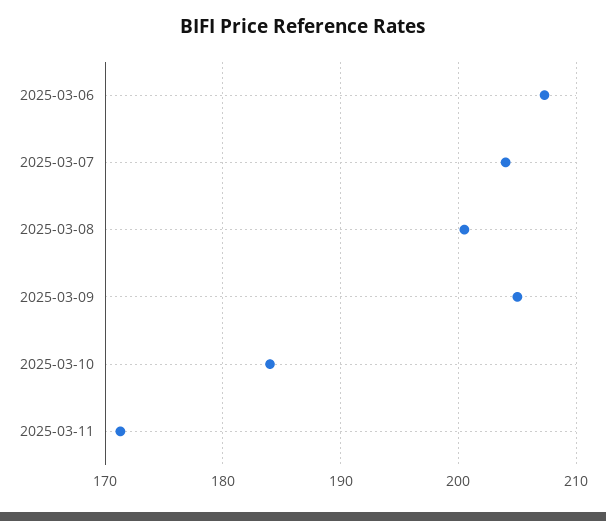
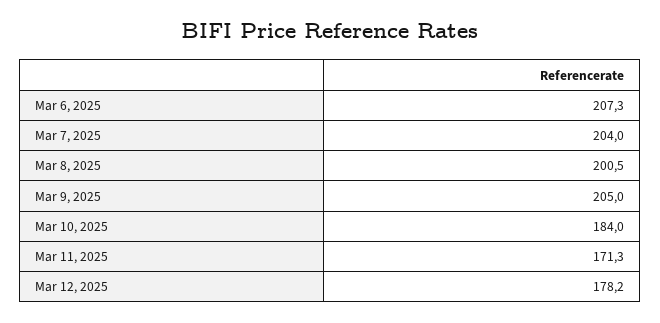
Mar 12, 2025: none -> 178.2

